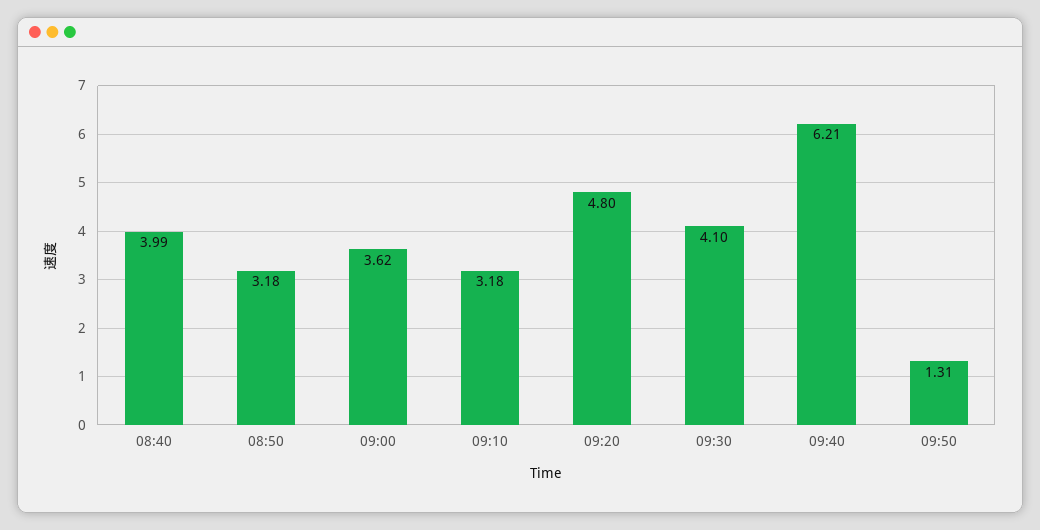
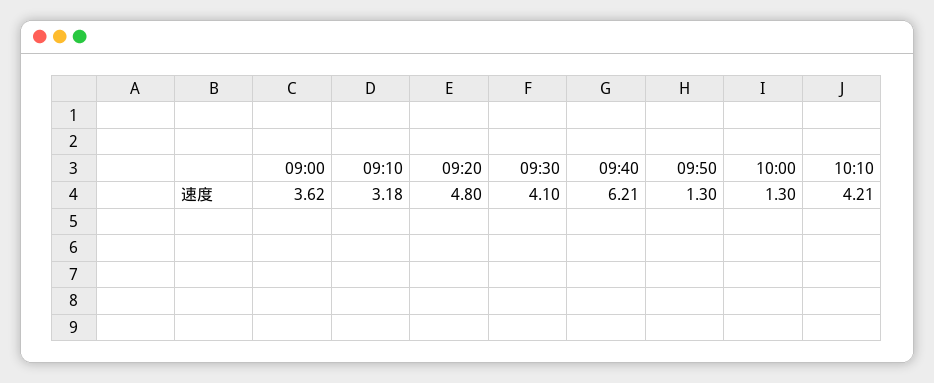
08:40: 3.99 -> none
08:50: 3.18 -> none
09:50: 1.31 -> 1.3
10:00: none -> 1.3
10:10: none -> 4.21

